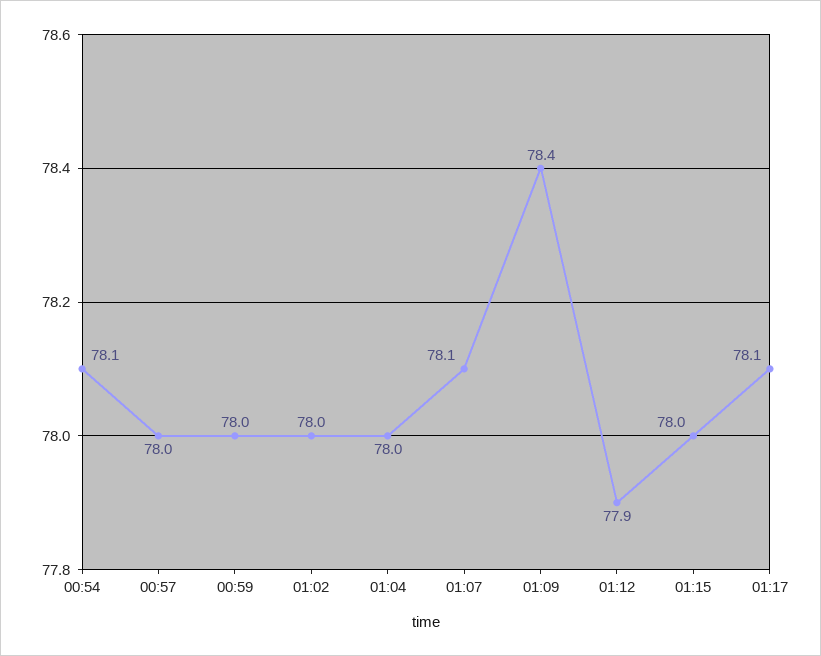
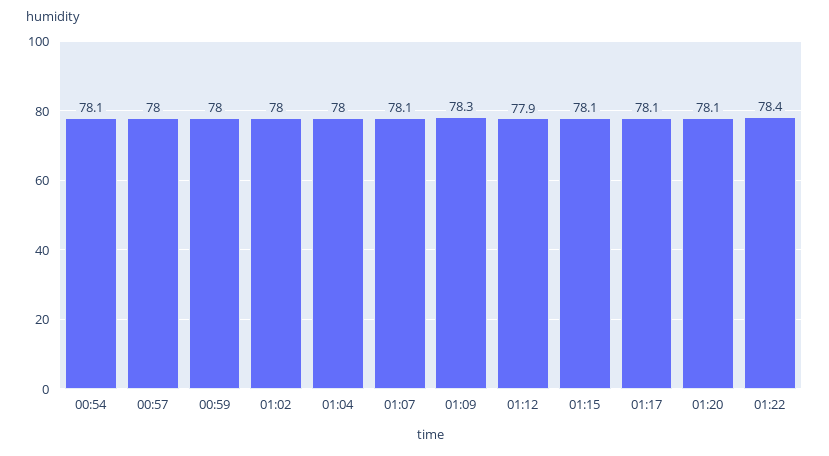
01:09: 78.4 -> 78.3
01:15: 78 -> 78.1
01:20: none -> 78.1
01:22: none -> 78.4

